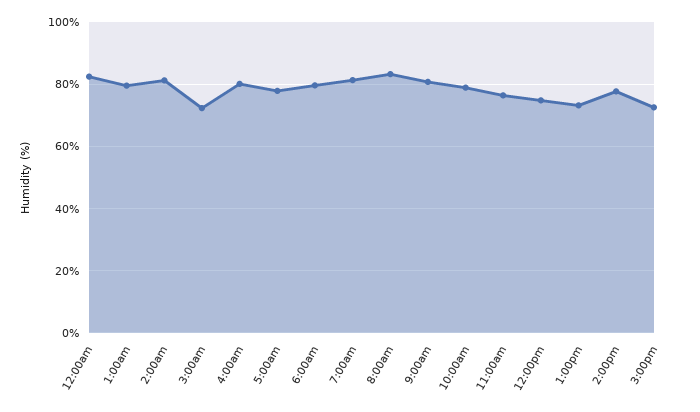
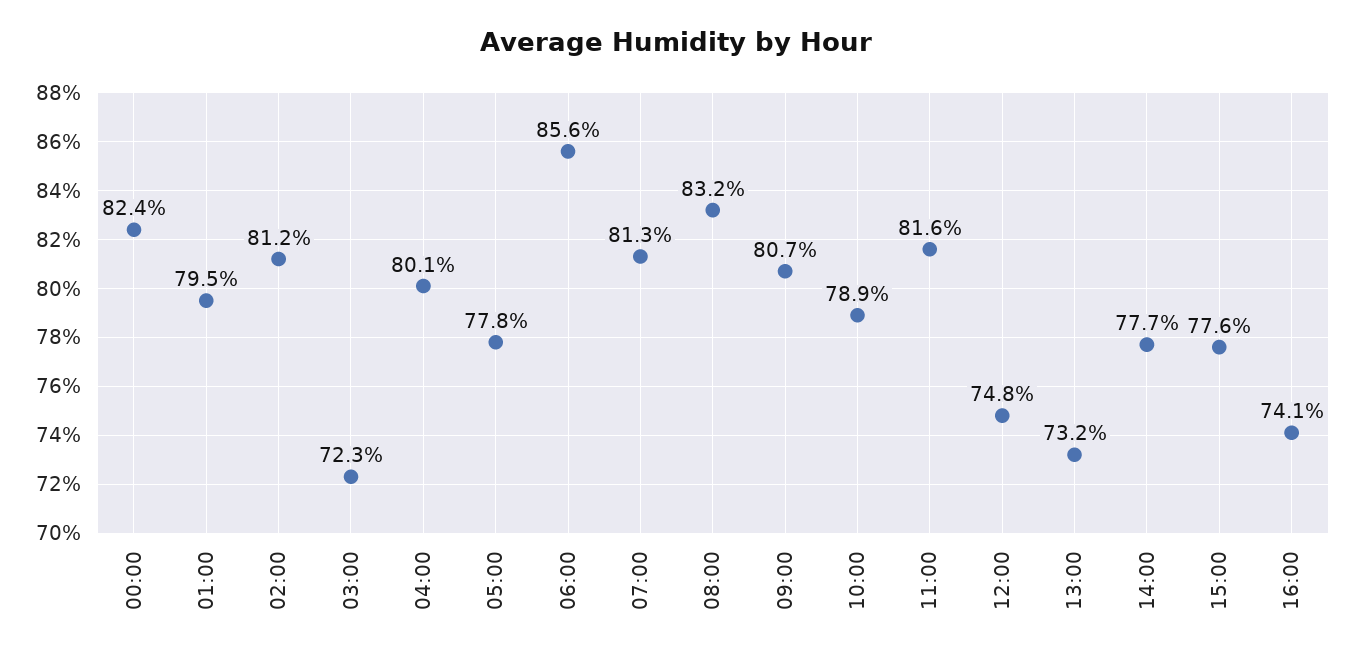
6:00am: 80 -> 85.6
11:00am: 76 -> 81.6
3:00pm: 72 -> 77.6
16:00: none -> 74.1

